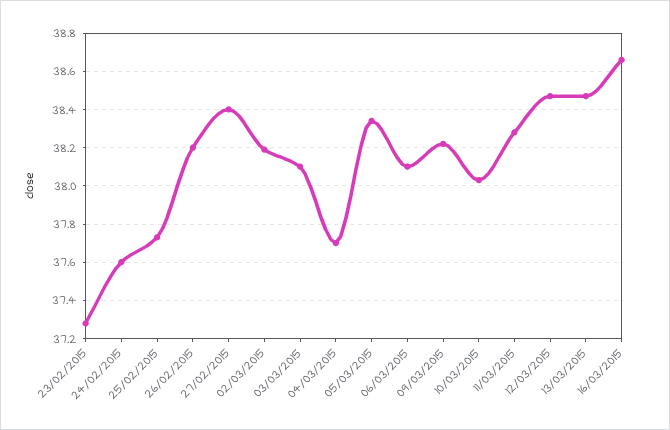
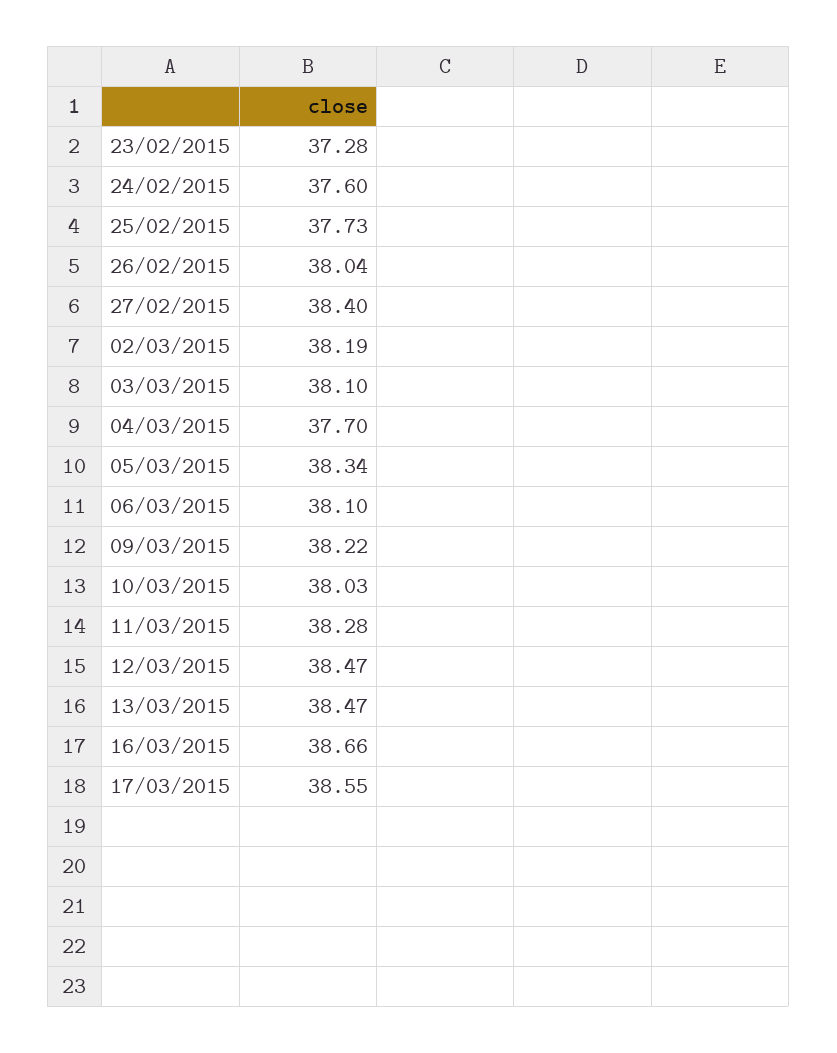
26/02/2015: 38.2 -> 38.04
17/03/2015: none -> 38.55

